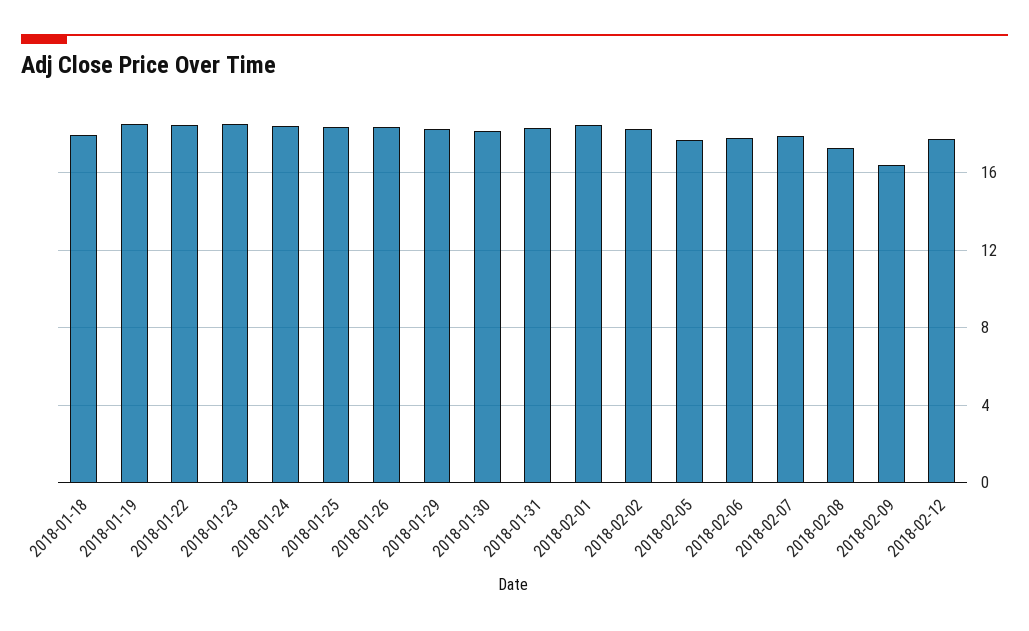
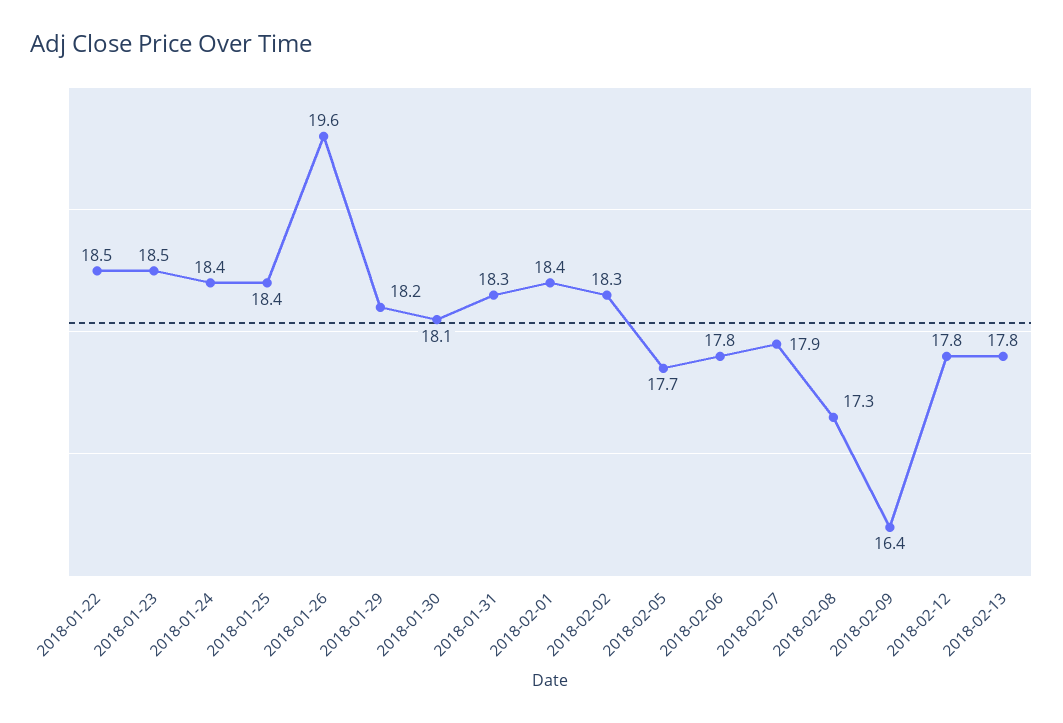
2018-01-18: 18 -> none
2018-01-19: 18.5 -> none
2018-01-26: 18.5 -> 19.6
2018-02-13: none -> 17.8

